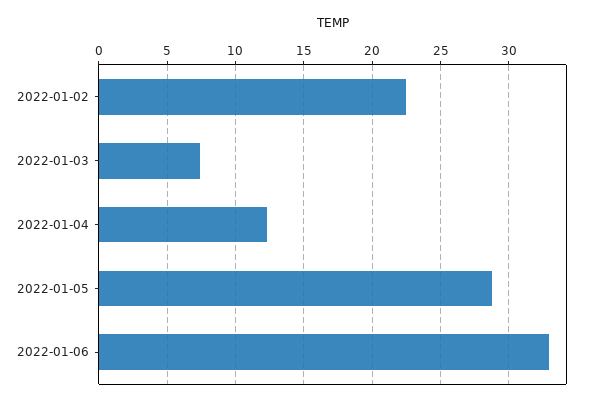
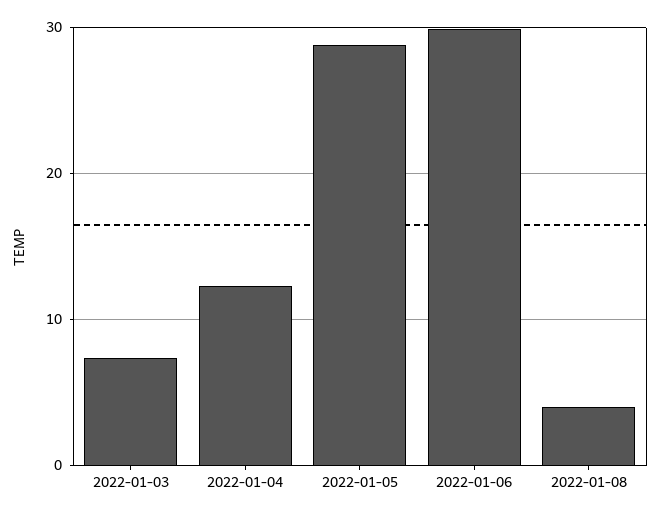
2022-01-02: 22.5 -> none
2022-01-06: 33 -> 30
2022-01-08: none -> 4

